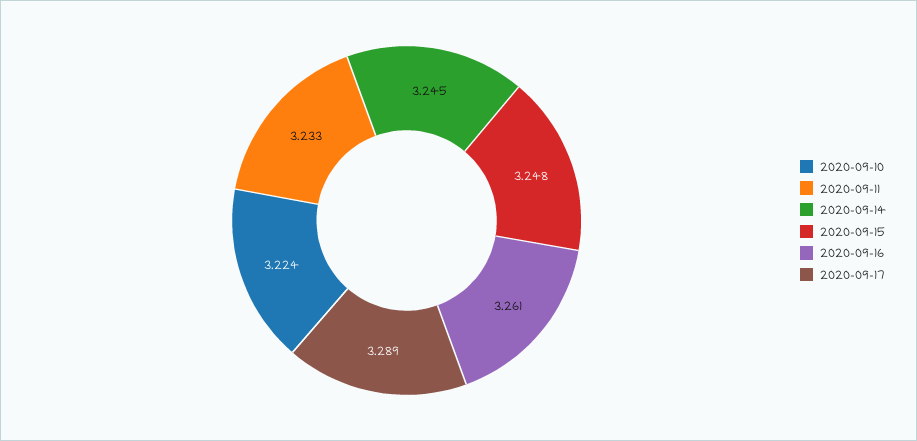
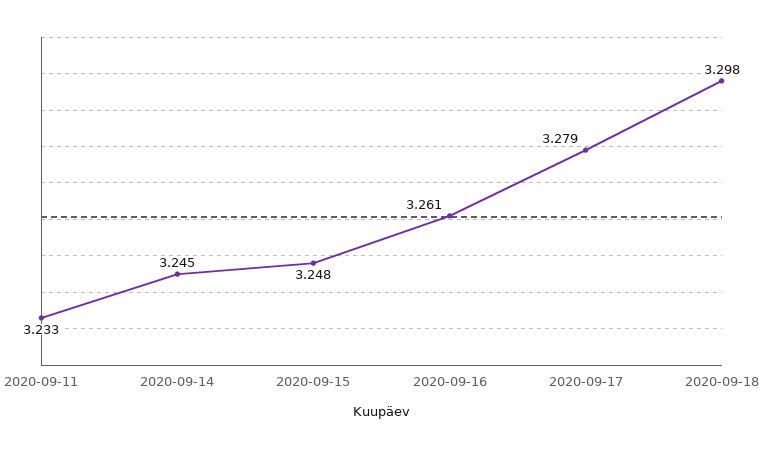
2020-09-10: 3.224 -> none
2020-09-17: 3.289 -> 3.279
2020-09-18: none -> 3.298

